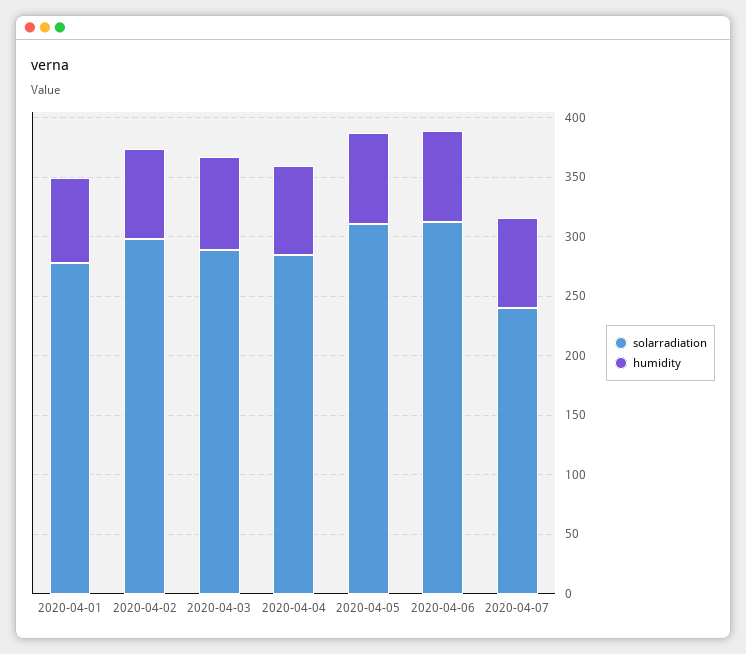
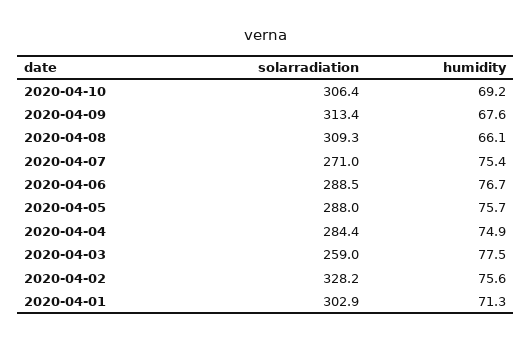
solarradiation, 2020-04-01: 280 -> 302.9
solarradiation, 2020-04-02: 300 -> 328.2
solarradiation, 2020-04-03: 290 -> 259
solarradiation, 2020-04-05: 310 -> 288
solarradiation, 2020-04-06: 310 -> 288.5
solarradiation, 2020-04-07: 240 -> 271
solarradiation, 2020-04-10: none -> 306.4
humidity, 2020-04-10: none -> 69.2
solarradiation, 2020-04-09: none -> 313.4
humidity, 2020-04-09: none -> 67.6
solarradiation, 2020-04-08: none -> 309.3
humidity, 2020-04-08: none -> 66.1

